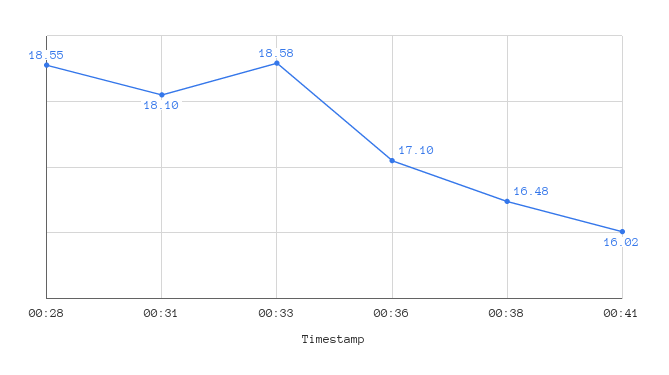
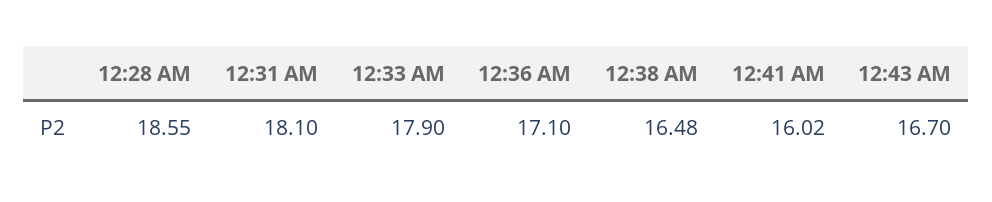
00:33: 18.58 -> 17.9
12:43 AM: none -> 16.7

